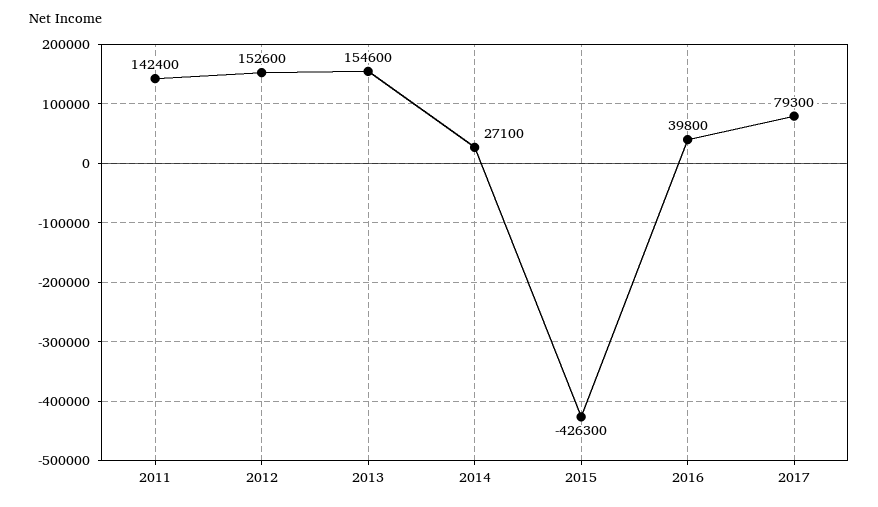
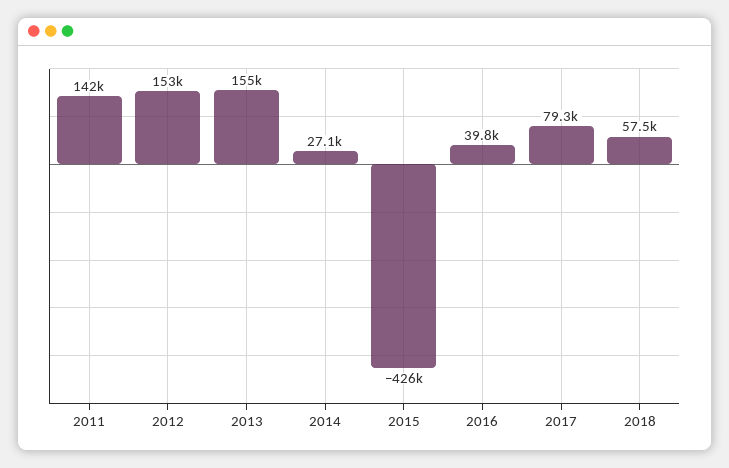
2018: none -> 57500

